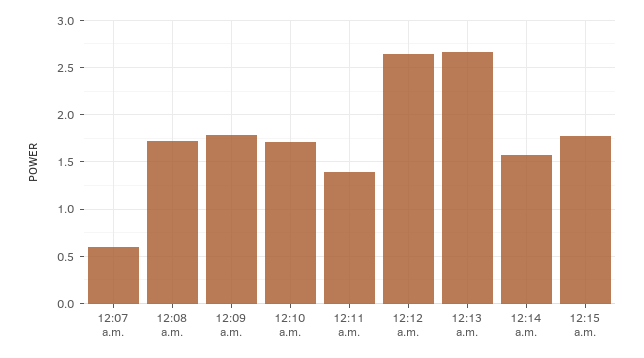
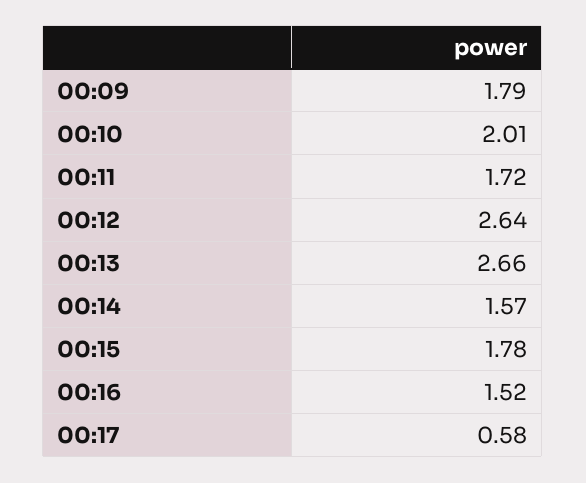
12:07 a.m.: 0.6 -> none
12:08 a.m.: 1.7 -> none
12:10 a.m.: 1.7 -> 2.01
12:11 a.m.: 1.4 -> 1.72
00:16: none -> 1.52
00:17: none -> 0.58

